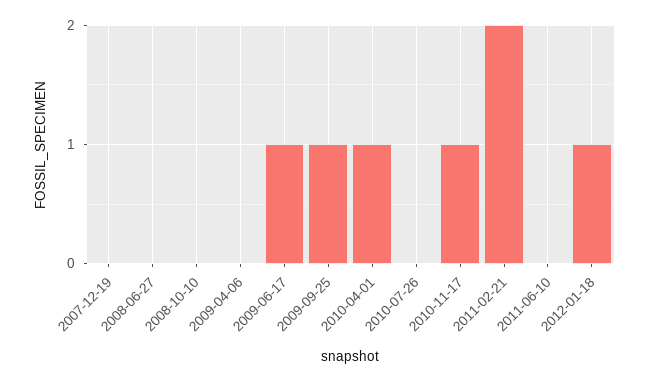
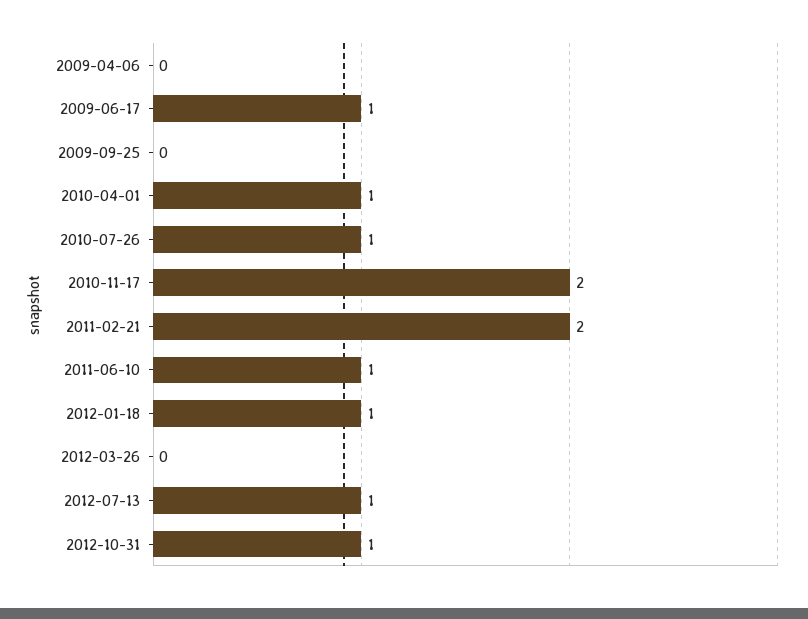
2007-12-19: 0 -> none
2008-06-27: 0 -> none
2008-10-10: 0 -> none
2009-09-25: 1 -> 0
2010-07-26: 0 -> 1
2010-11-17: 1 -> 2
2011-06-10: 0 -> 1
2012-03-26: none -> 0
2012-07-13: none -> 1
2012-10-31: none -> 1

